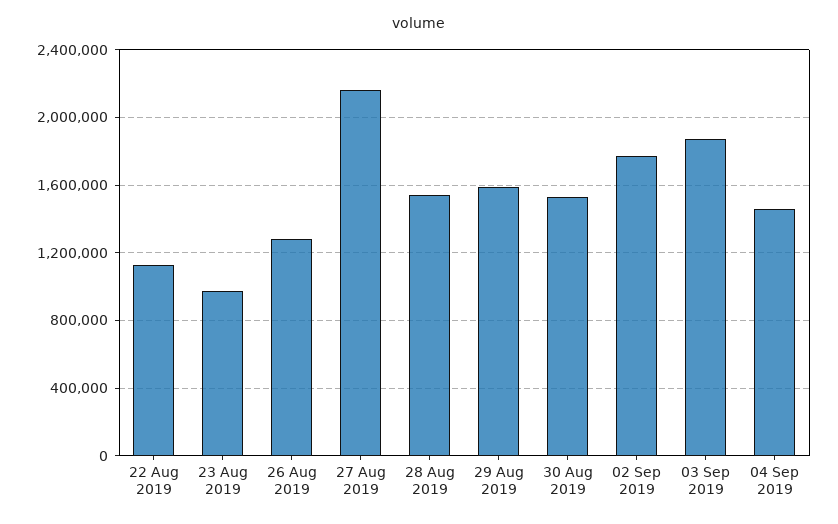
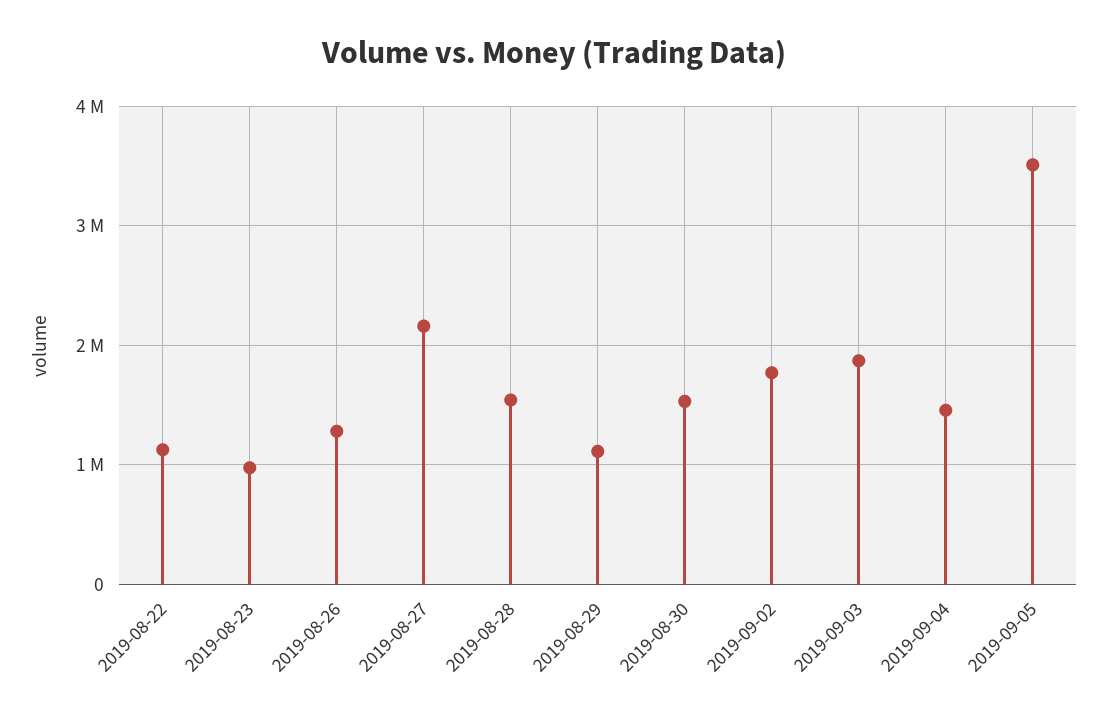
29 Aug 2019: 1600000 -> 1100000
2019-09-05: none -> 3500000

